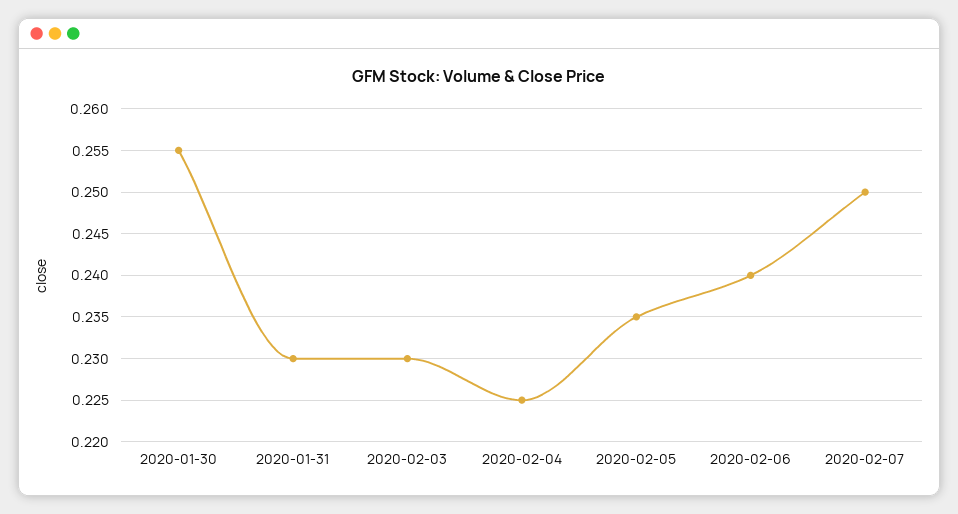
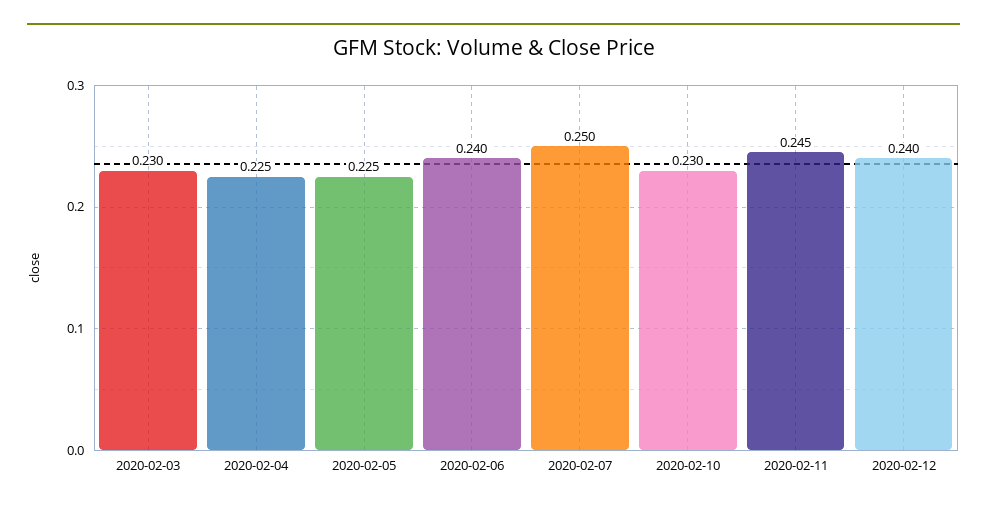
2020-01-30: 0.255 -> none
2020-01-31: 0.23 -> none
2020-02-05: 0.235 -> 0.225
2020-02-10: none -> 0.23
2020-02-11: none -> 0.245
2020-02-12: none -> 0.24

